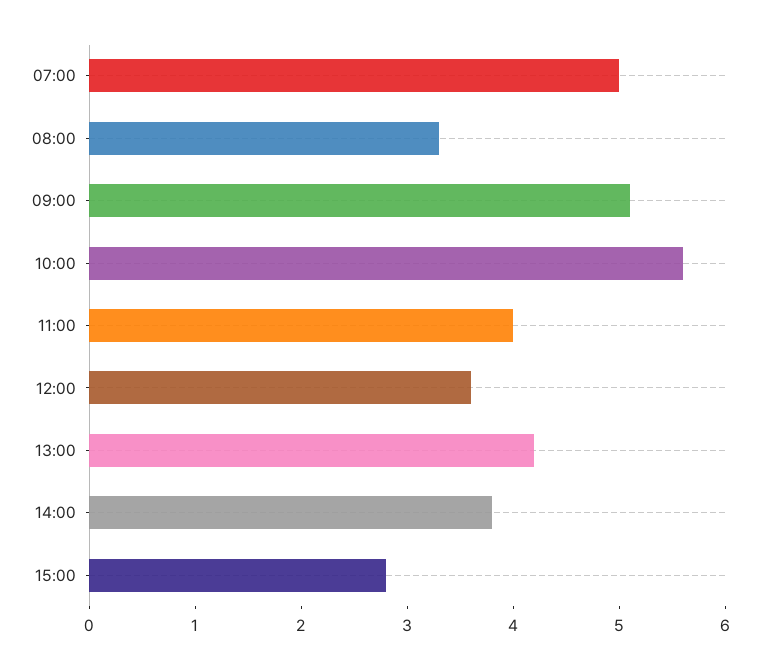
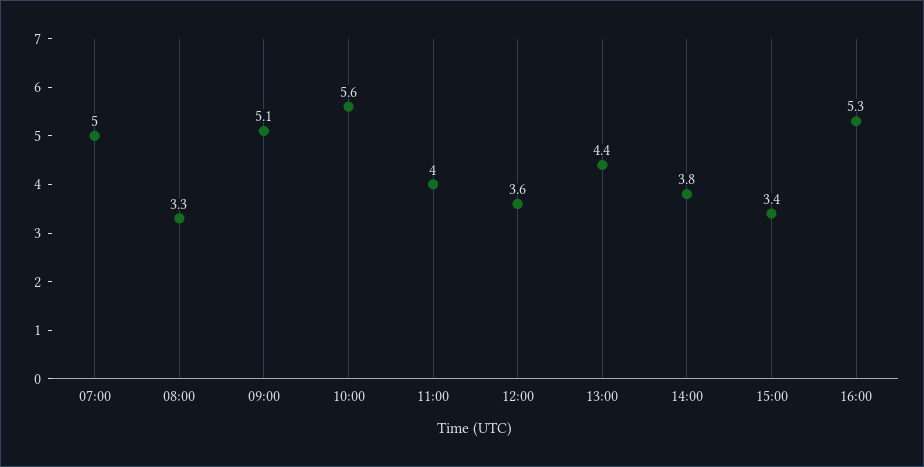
13:00: 4.2 -> 4.4
15:00: 2.8 -> 3.4
16:00: none -> 5.3

